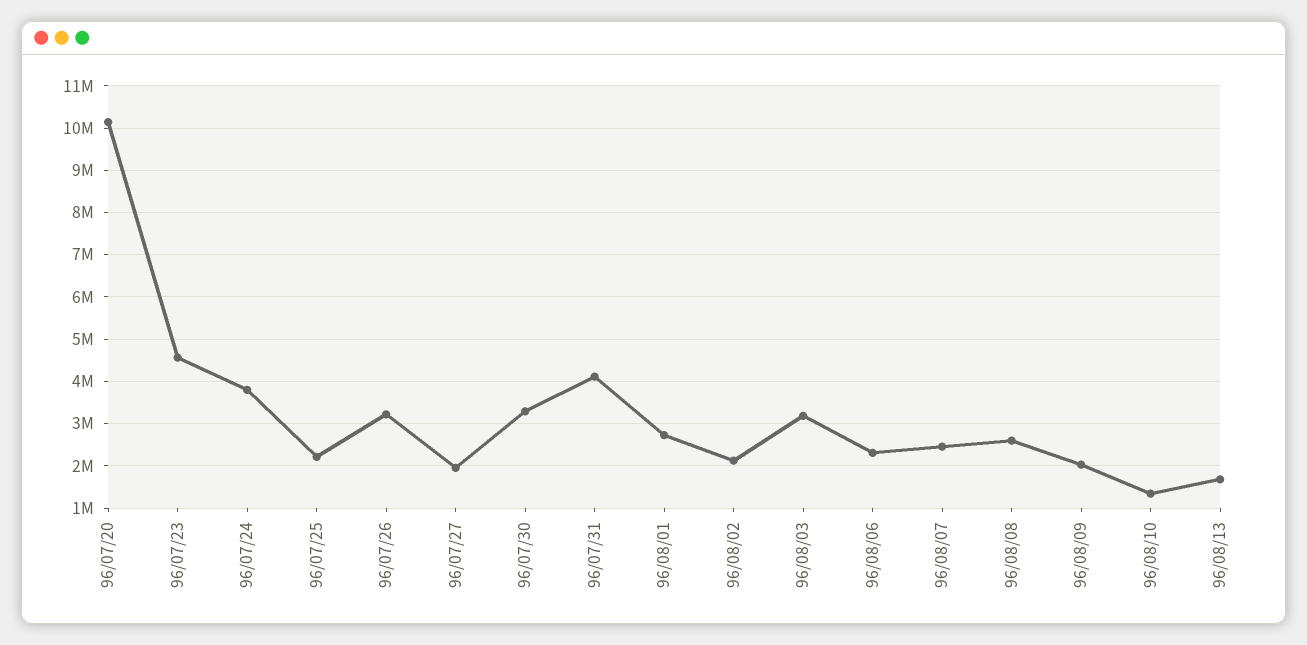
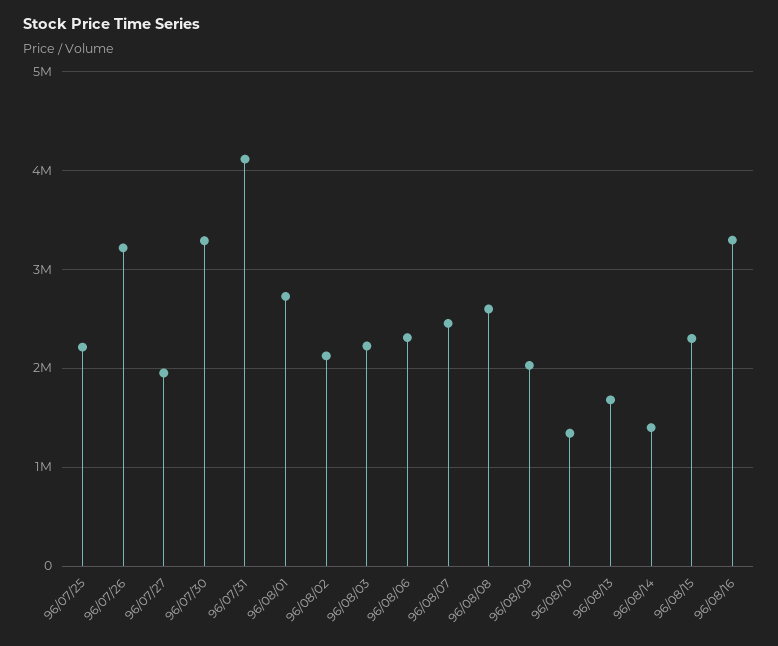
96/07/20: 10200000 -> none
96/07/23: 4600000 -> none
96/07/24: 3800000 -> none
96/08/03: 3200000 -> 2200000
96/08/14: none -> 1400000
96/08/15: none -> 2300000
96/08/16: none -> 3300000

